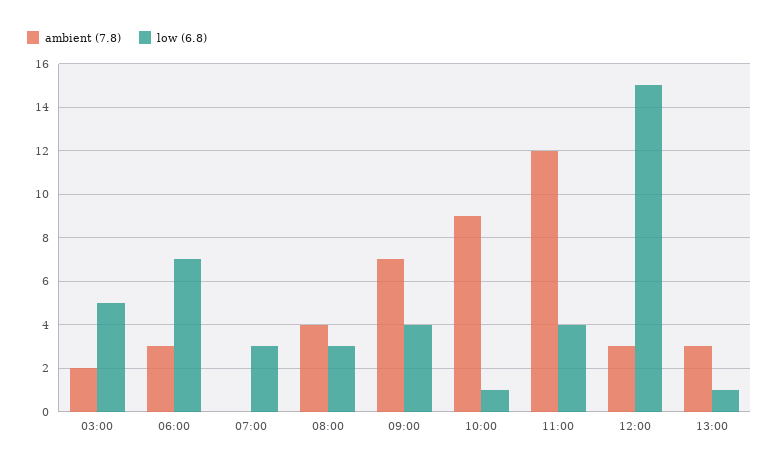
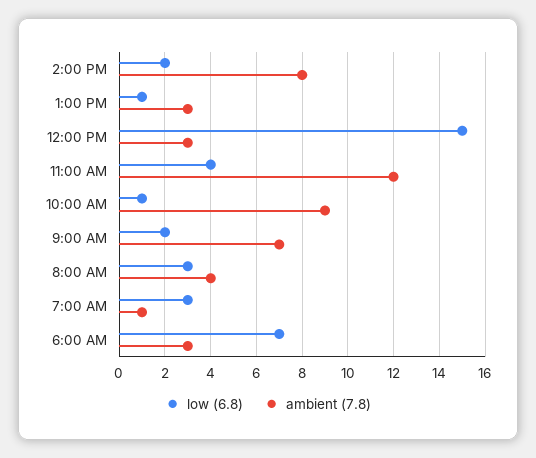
ambient (7.8), 03:00: 2 -> none
low (6.8), 03:00: 5 -> none
ambient (7.8), 07:00: 0 -> 1
low (6.8), 09:00: 4 -> 2
low (6.8), 2:00 PM: none -> 2
ambient (7.8), 2:00 PM: none -> 8

